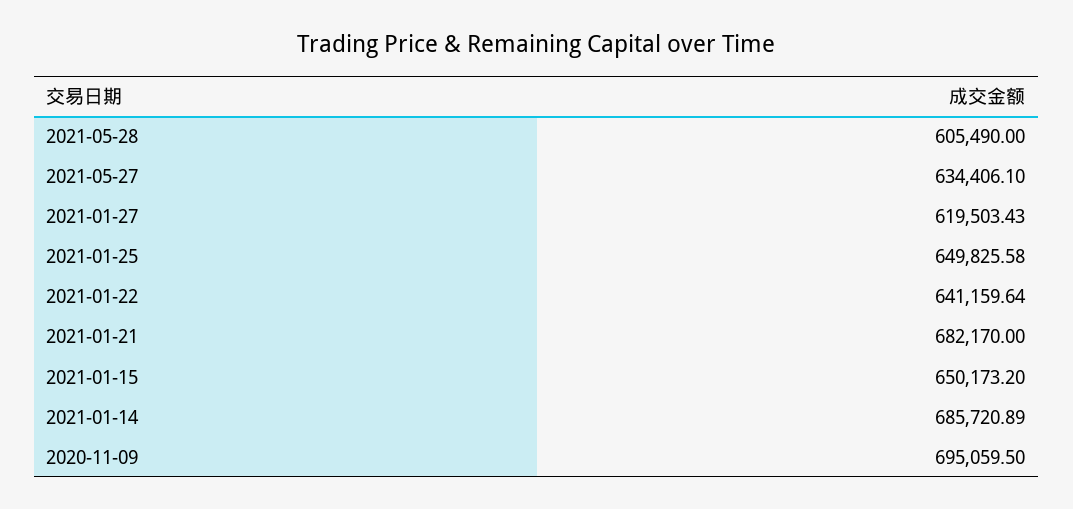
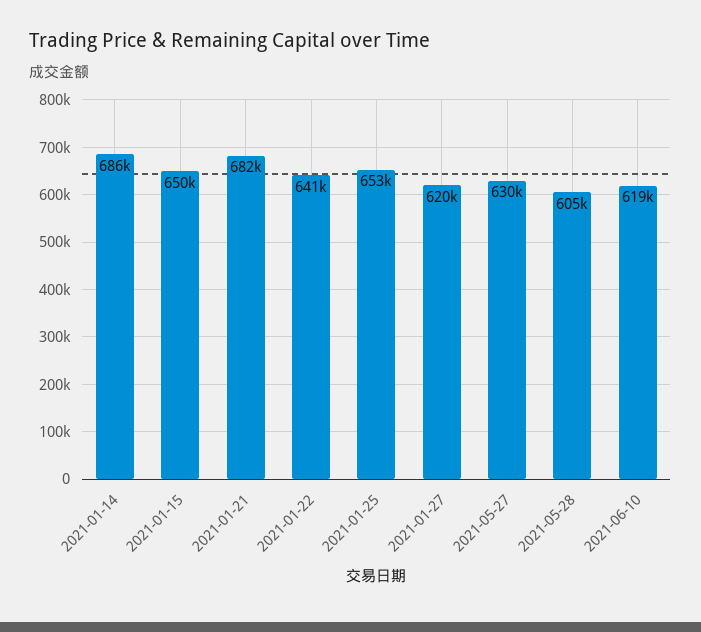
2021-05-27: 634406.1 -> 630000
2021-01-25: 649825.58 -> 653000
2020-11-09: 695059.5 -> none
2021-06-10: none -> 619000

